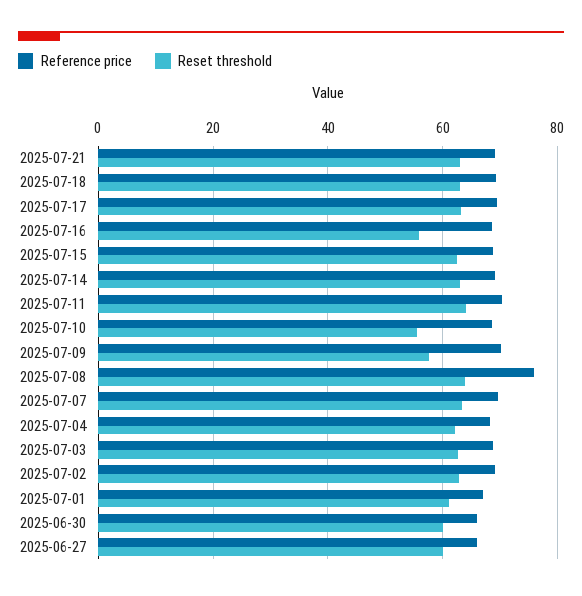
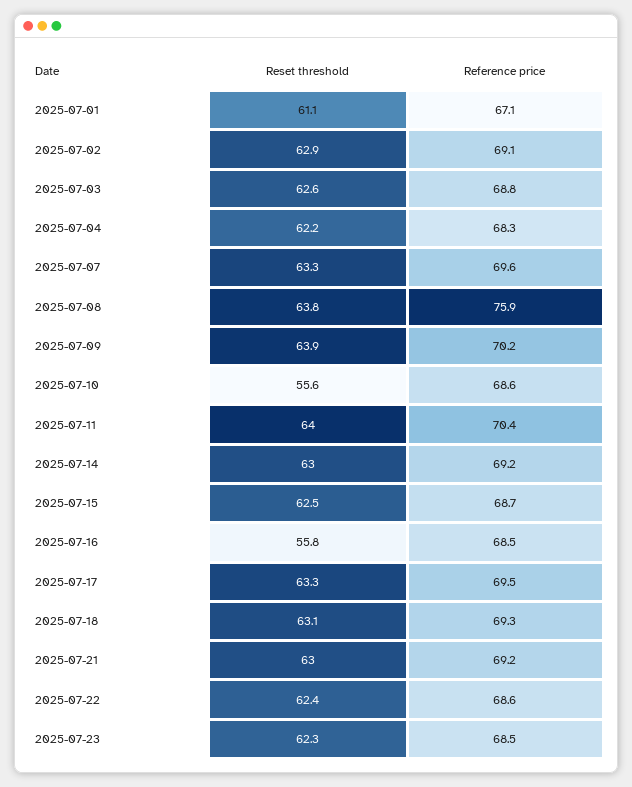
Reset threshold, 2025-07-09: 58 -> 63.9
Reference price, 2025-06-30: 66 -> none
Reset threshold, 2025-06-30: 60 -> none
Reference price, 2025-06-27: 66 -> none
Reset threshold, 2025-06-27: 60 -> none
Reset threshold, 2025-07-22: none -> 62.4
Reference price, 2025-07-22: none -> 68.6
Reset threshold, 2025-07-23: none -> 62.3
Reference price, 2025-07-23: none -> 68.5

